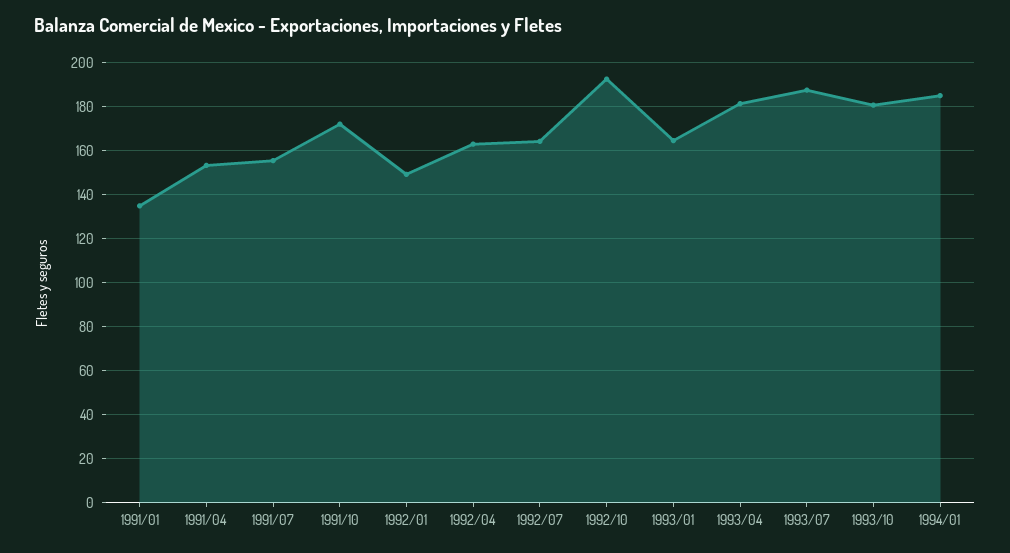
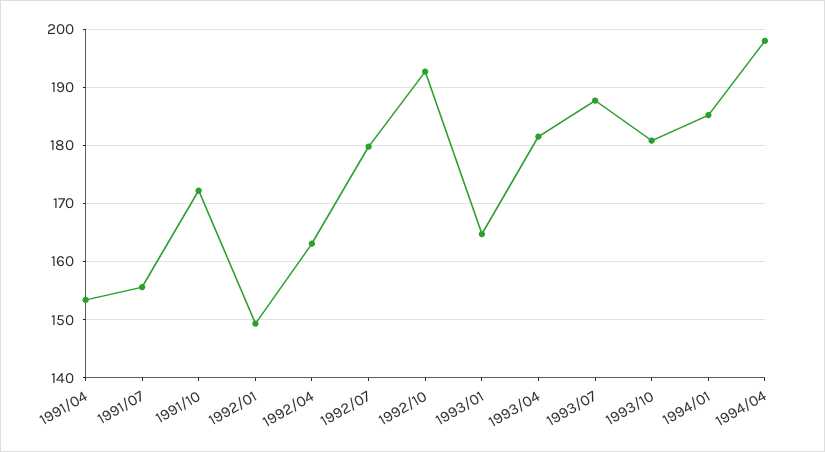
1991/01: 135 -> none
1992/07: 165 -> 180
1994/04: none -> 198

